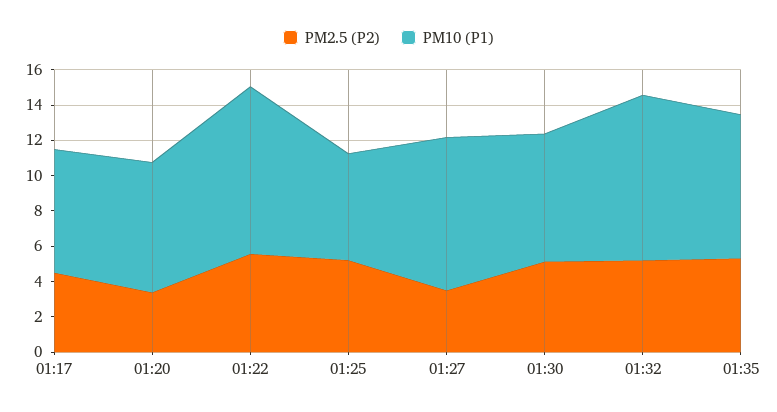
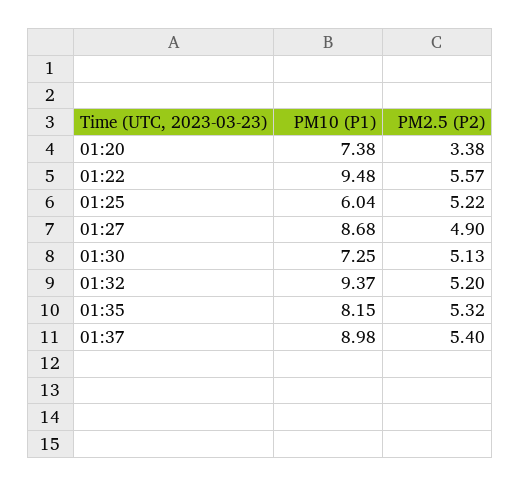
PM2.5 (P2), 01:17: 4.5 -> none
PM10 (P1), 01:17: 7 -> none
PM2.5 (P2), 01:27: 3.5 -> 4.9
PM10 (P1), 01:37: none -> 8.98
PM2.5 (P2), 01:37: none -> 5.4

